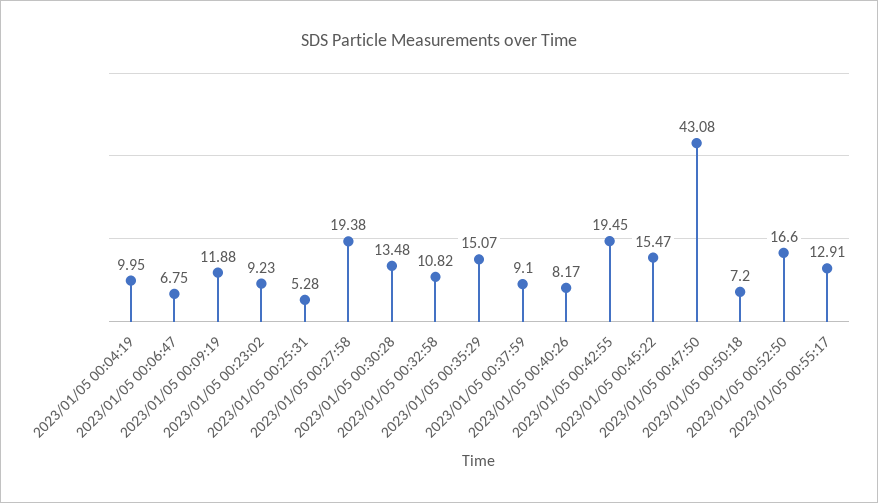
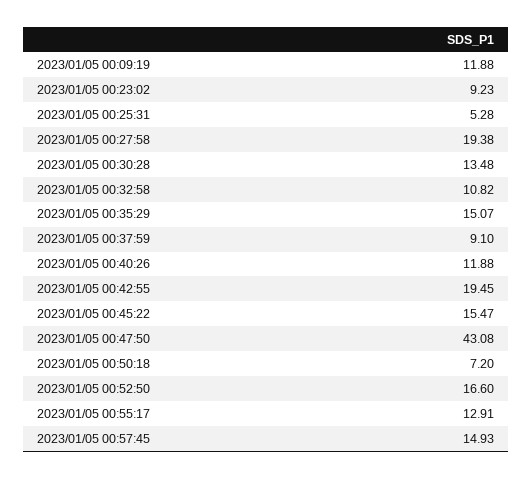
2023/01/05 00:04:19: 9.95 -> none
2023/01/05 00:06:47: 6.75 -> none
2023/01/05 00:40:26: 8.17 -> 11.88
2023/01/05 00:57:45: none -> 14.93

